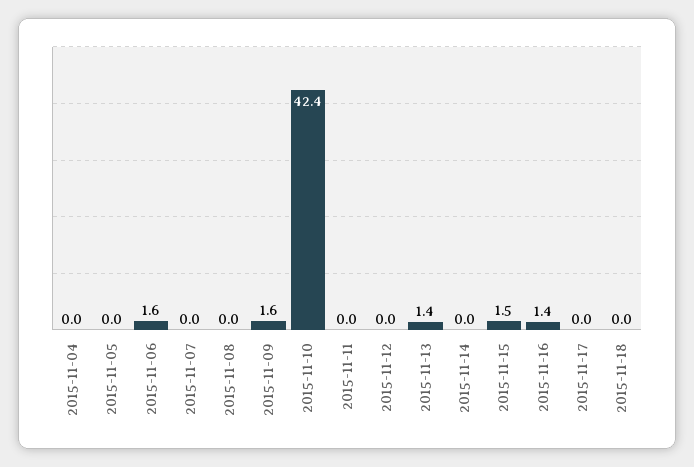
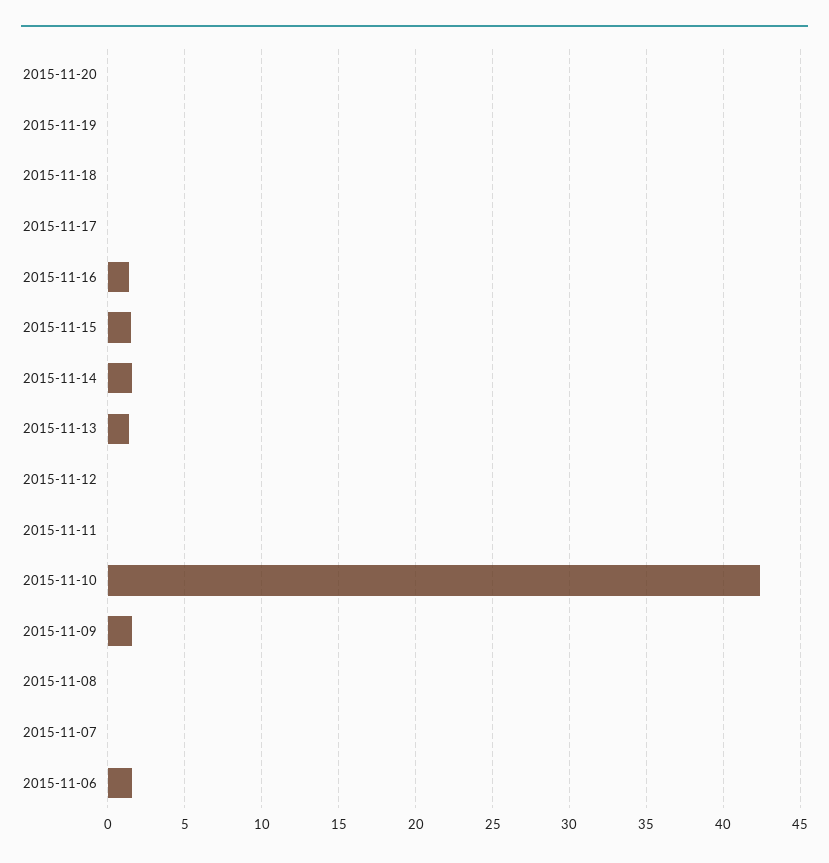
2015-11-04: 0 -> none
2015-11-05: 0 -> none
2015-11-14: 0 -> 1.5
2015-11-20: none -> 0
2015-11-19: none -> 0

